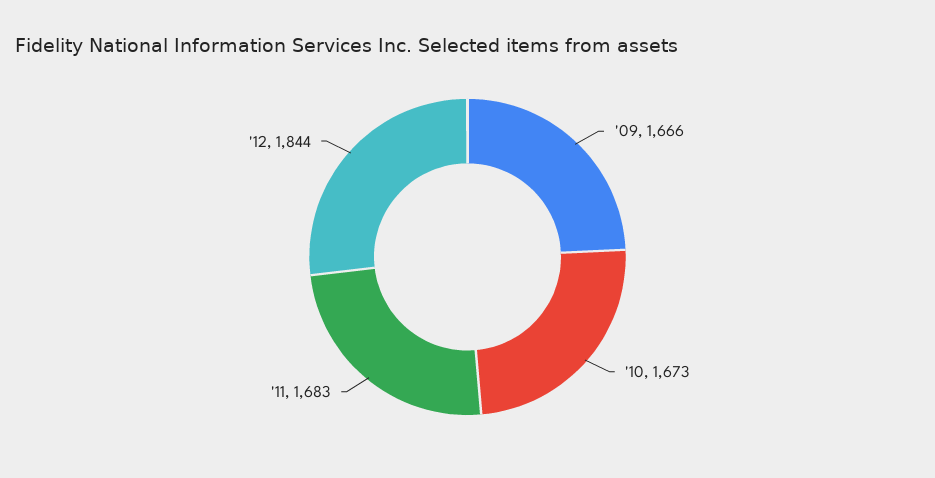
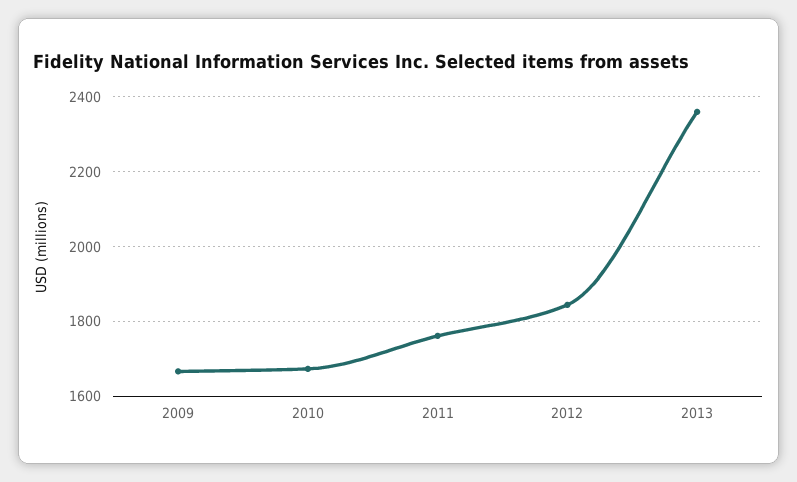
'11: 1683 -> 1760
2013: none -> 2360

